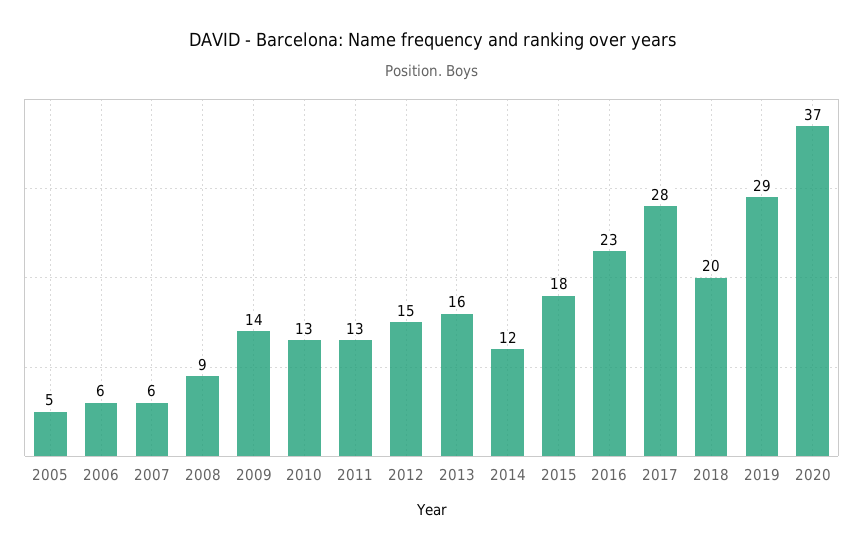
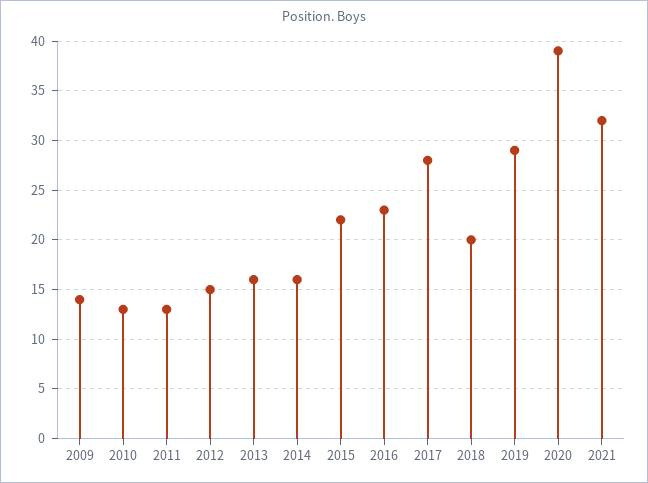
2005: 5 -> none
2006: 6 -> none
2007: 6 -> none
2008: 9 -> none
2014: 12 -> 16
2015: 18 -> 22
2020: 37 -> 39
2021: none -> 32

